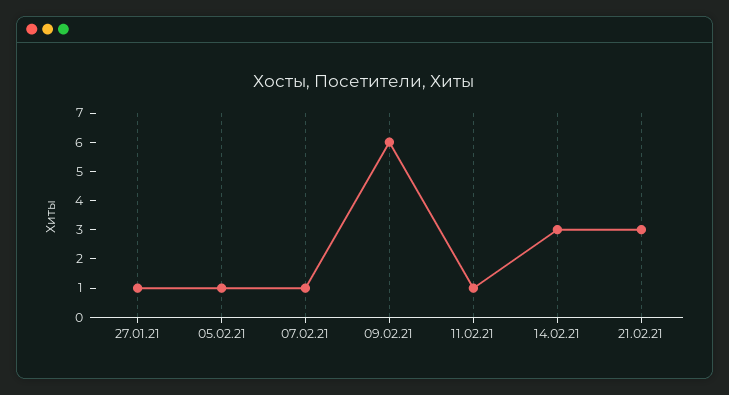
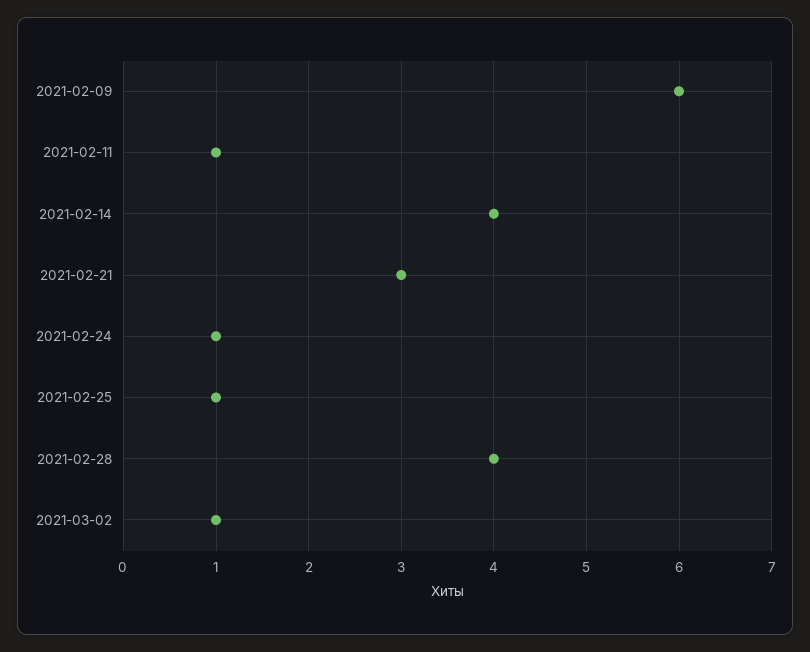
27.01.21: 1 -> none
05.02.21: 1 -> none
07.02.21: 1 -> none
14.02.21: 3 -> 4
2021-02-24: none -> 1
2021-02-25: none -> 1
2021-02-28: none -> 4
2021-03-02: none -> 1

